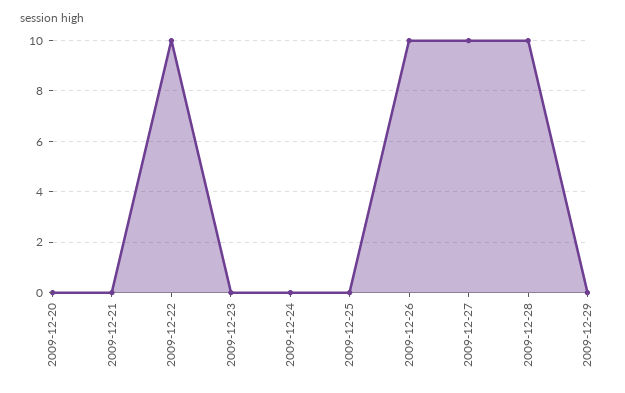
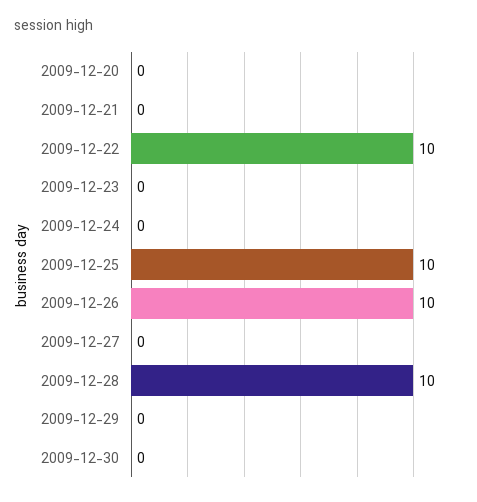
2009-12-25: 0 -> 10
2009-12-27: 10 -> 0
2009-12-30: none -> 0

